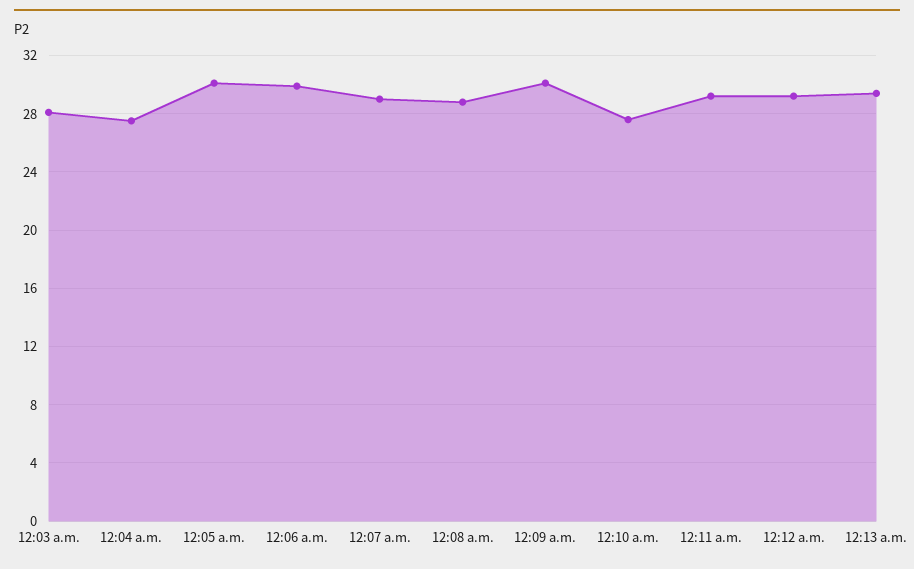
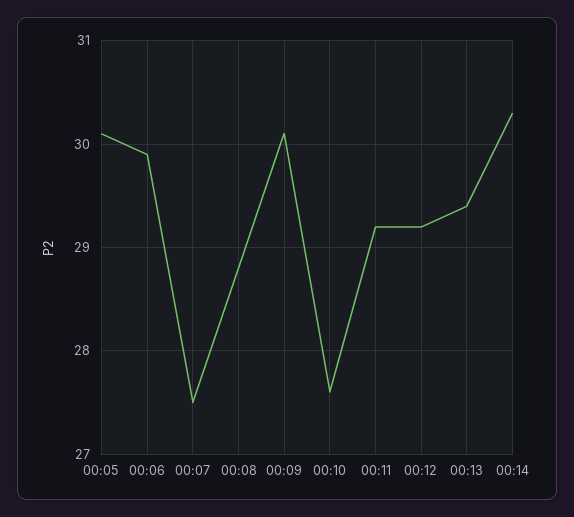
12:03 a.m.: 28 -> none
12:04 a.m.: 27.5 -> none
12:07 a.m.: 29 -> 27.5
00:14: none -> 30.3

